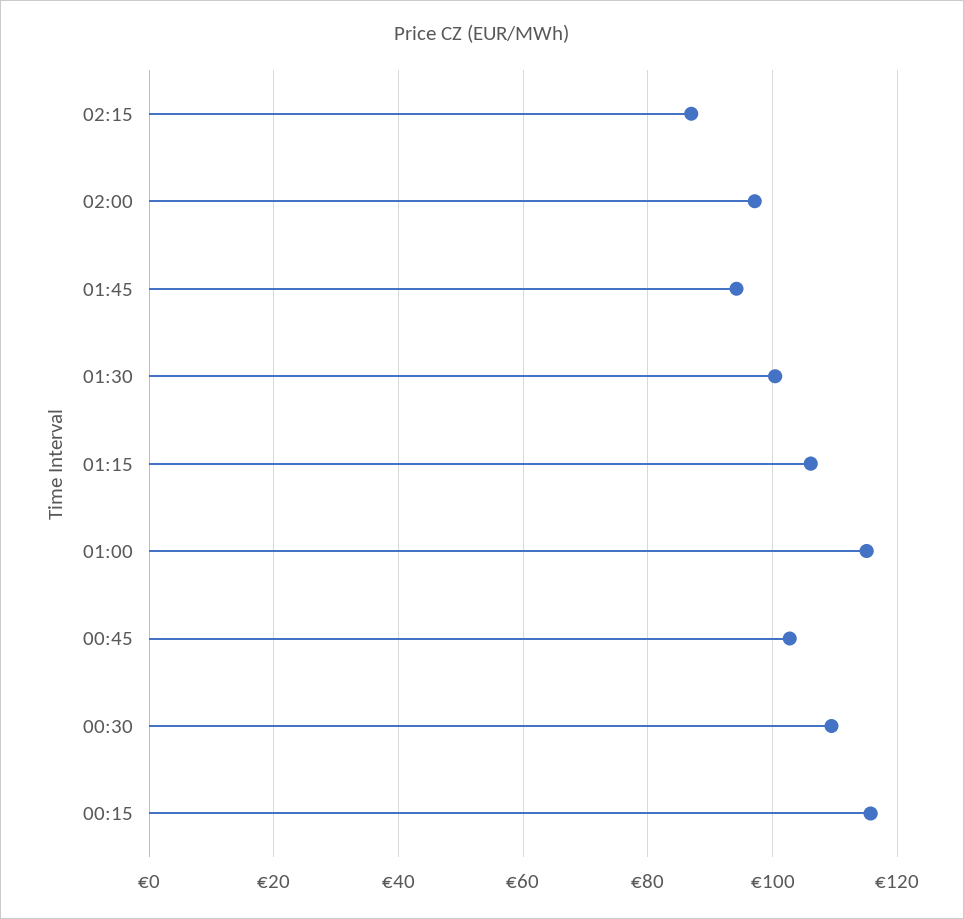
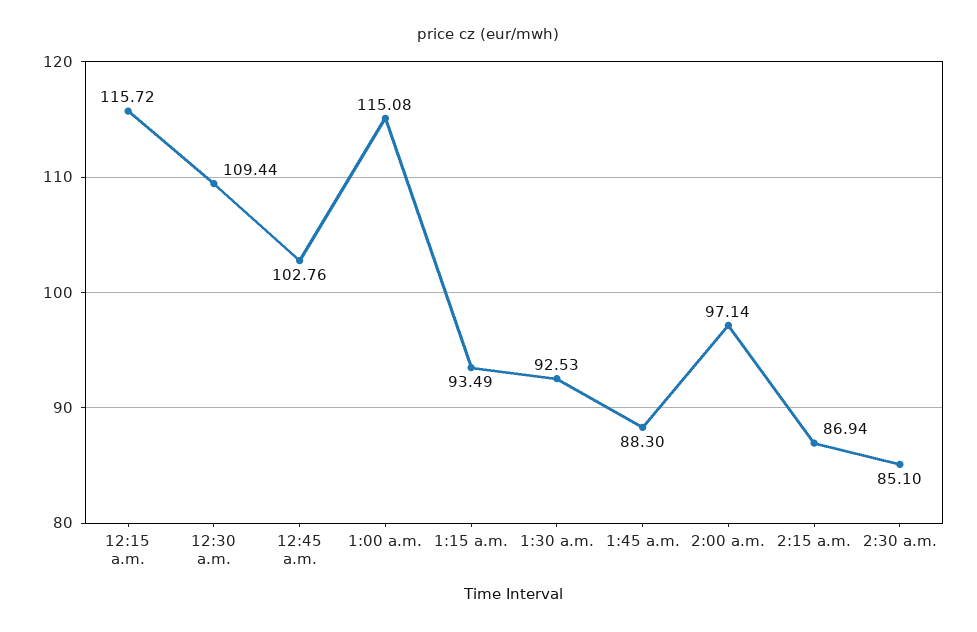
01:45: 94 -> 88.3
01:30: 100 -> 92.53
01:15: 106 -> 93.49
2:30 a.m.: none -> 85.1

